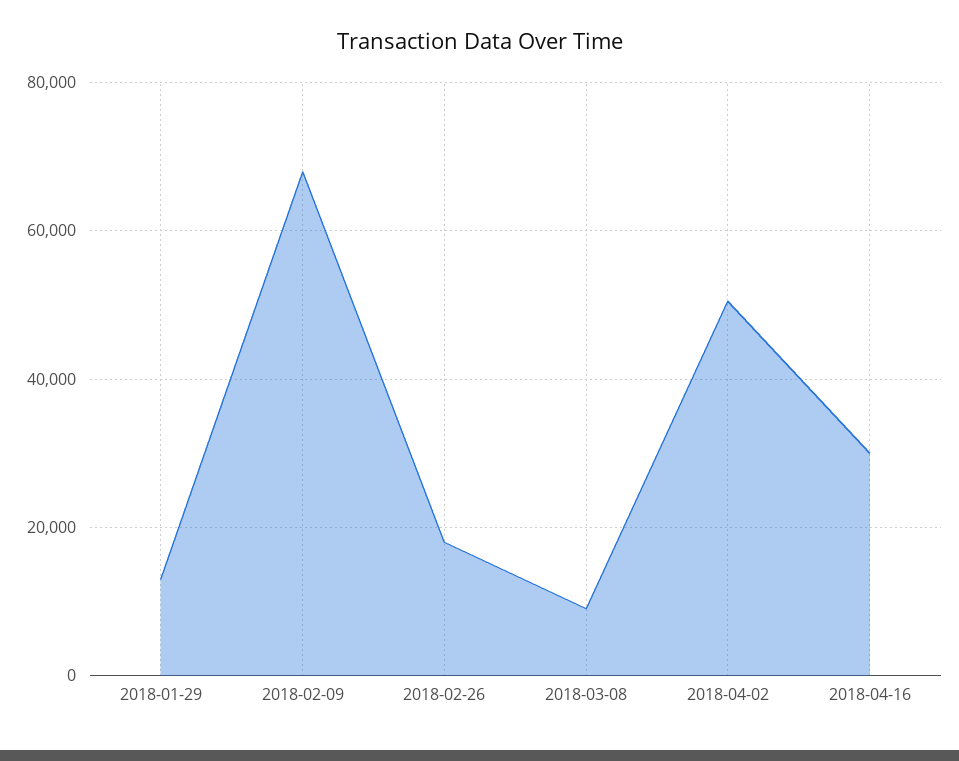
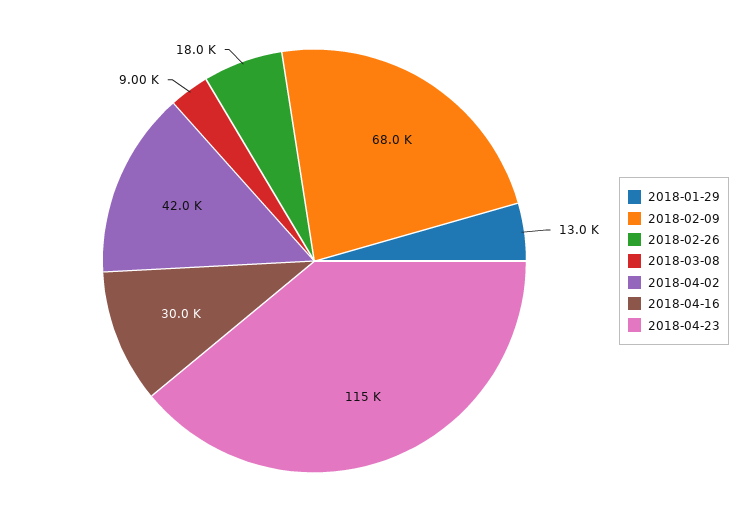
2018-04-02: 50000 -> 42000
2018-04-23: none -> 115000

